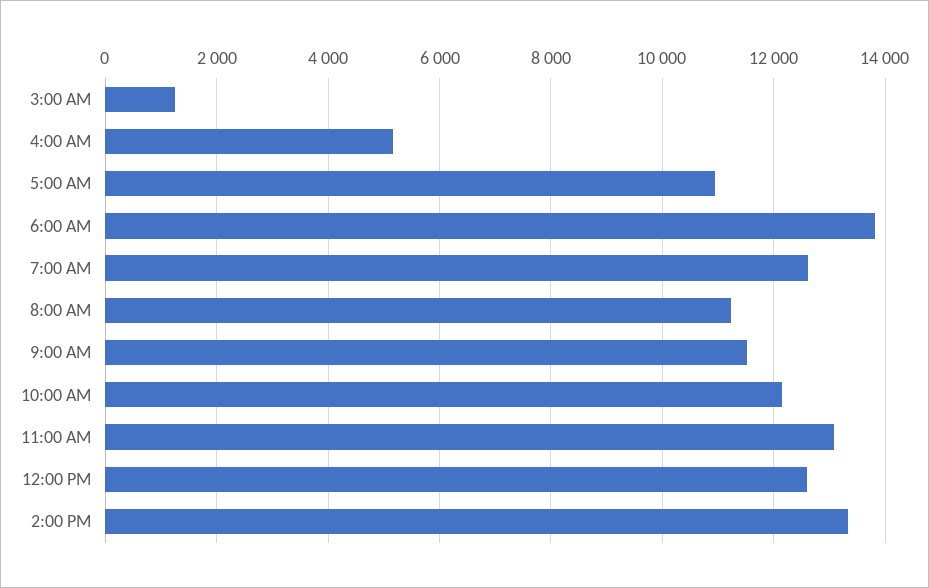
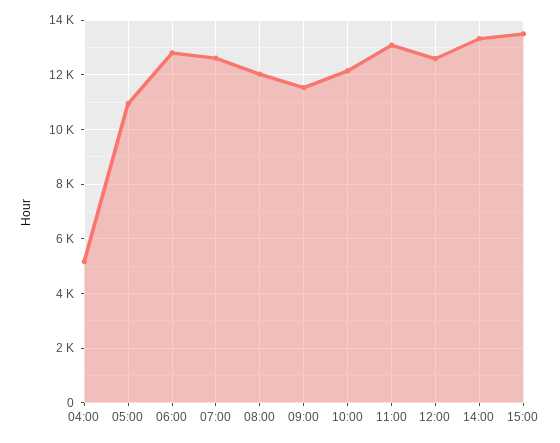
3:00 AM: 1200 -> none
6:00 AM: 13800 -> 12750
8:00 AM: 11200 -> 12000
15:00: none -> 13500

